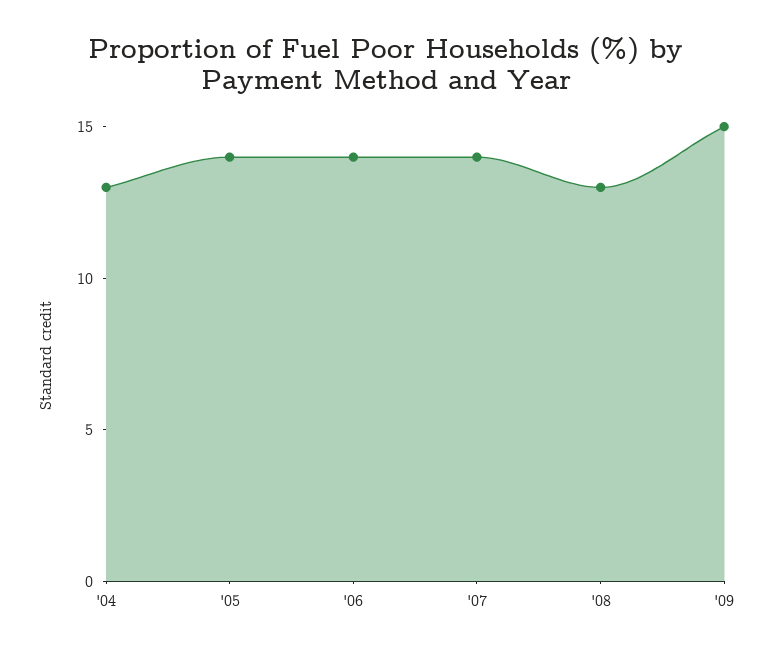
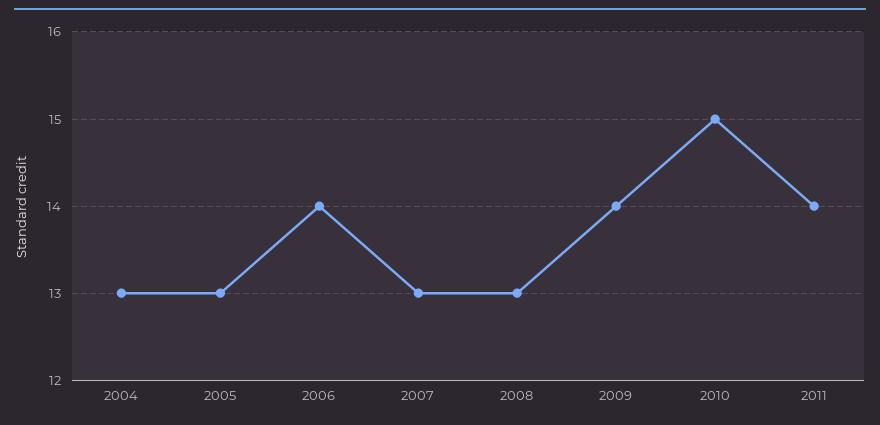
'05: 14 -> 13
'07: 14 -> 13
'09: 15 -> 14
2010: none -> 15
2011: none -> 14

